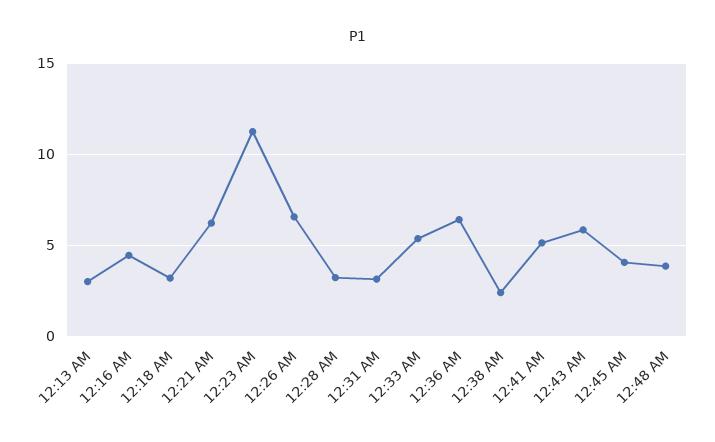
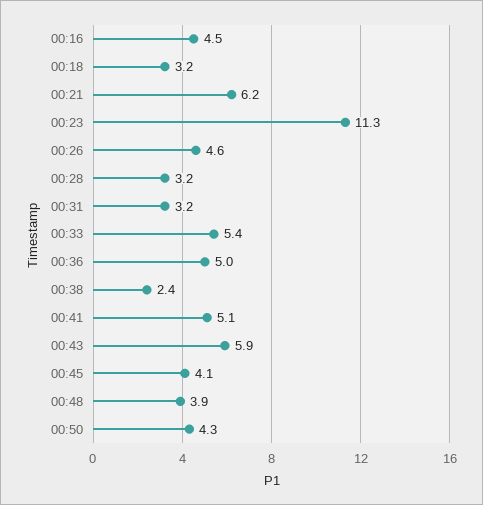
12:13 AM: 3 -> none
12:26 AM: 6.5 -> 4.6
12:36 AM: 6.5 -> 5
00:50: none -> 4.3

